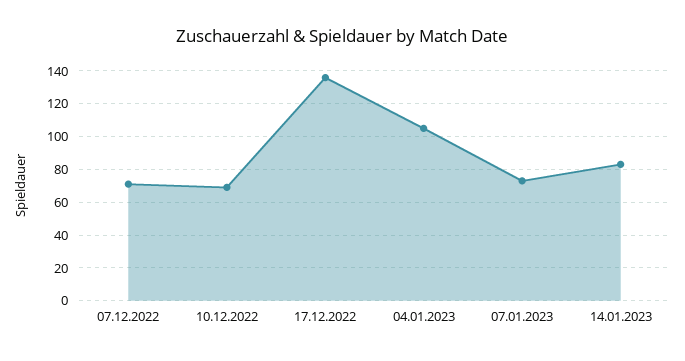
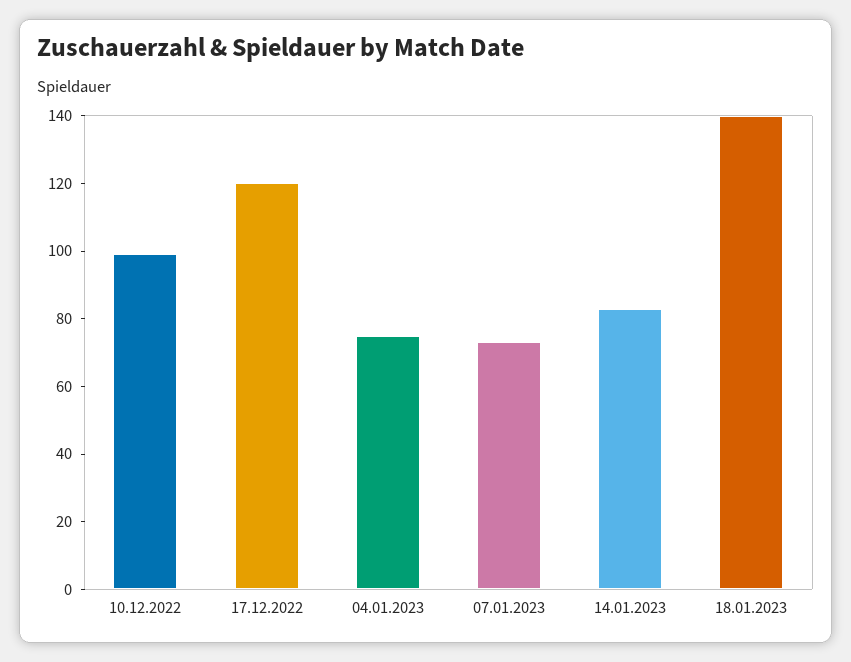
07.12.2022: 70 -> none
10.12.2022: 70 -> 100
17.12.2022: 135 -> 120
04.01.2023: 105 -> 75
18.01.2023: none -> 140

